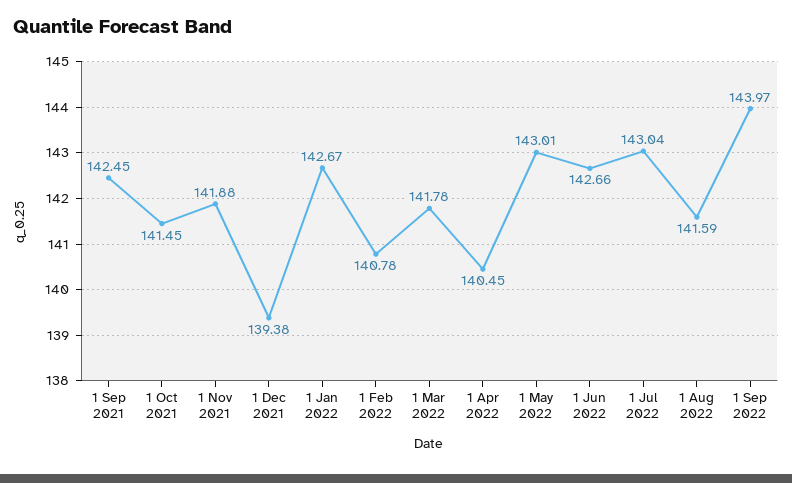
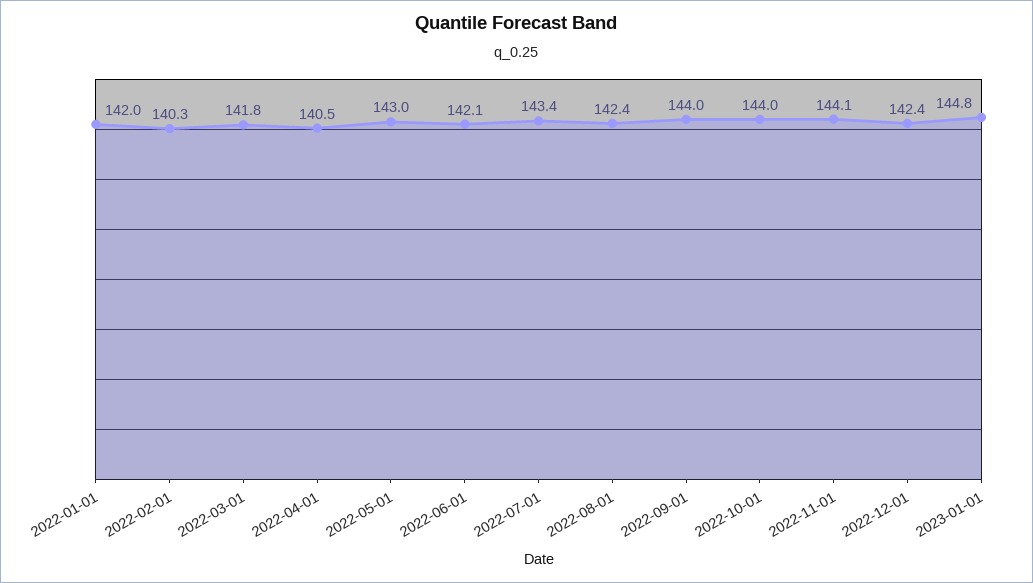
1 Sep 2021: 142.45 -> none
1 Oct 2021: 141.45 -> none
1 Nov 2021: 141.88 -> none
1 Dec 2021: 139.38 -> none
1 Jan 2022: 142.67 -> 142
1 Feb 2022: 140.78 -> 140.3
1 Jun 2022: 142.66 -> 142.1
1 Jul 2022: 143.04 -> 143.4
1 Aug 2022: 141.59 -> 142.4
2022-10-01: none -> 144
2022-11-01: none -> 144.1
2022-12-01: none -> 142.4
2023-01-01: none -> 144.8

